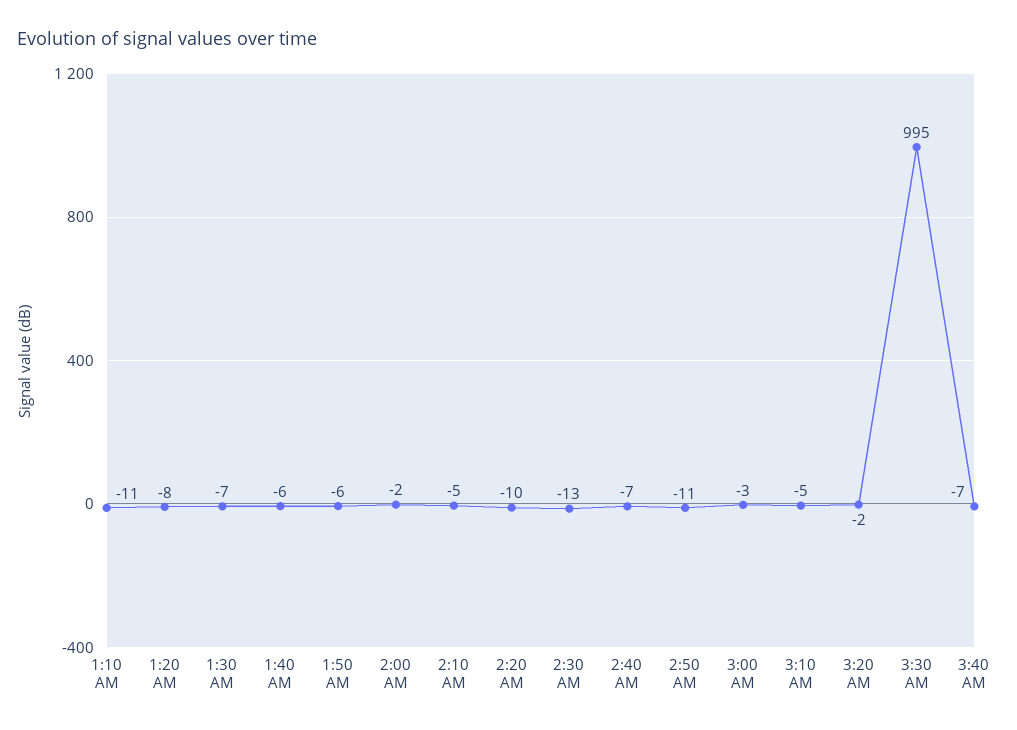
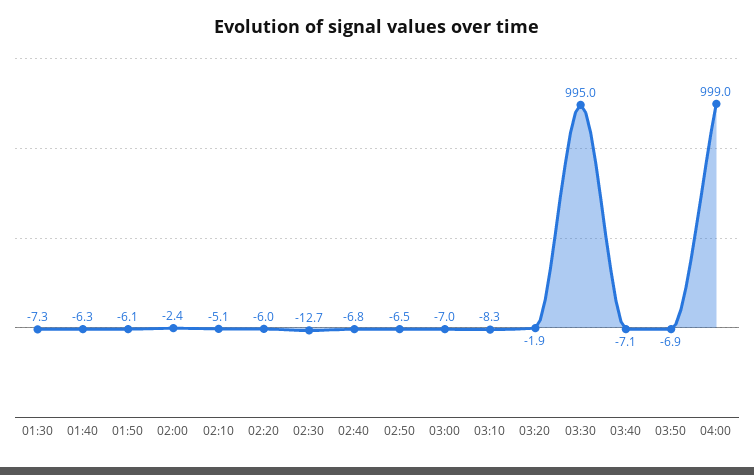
1:10 AM: -11 -> none
1:20 AM: -8 -> none
2:20 AM: -10 -> -6
2:50 AM: -11 -> -6.5
3:00 AM: -3 -> -7
3:10 AM: -5 -> -8.3
03:50: none -> -6.9
04:00: none -> 999

